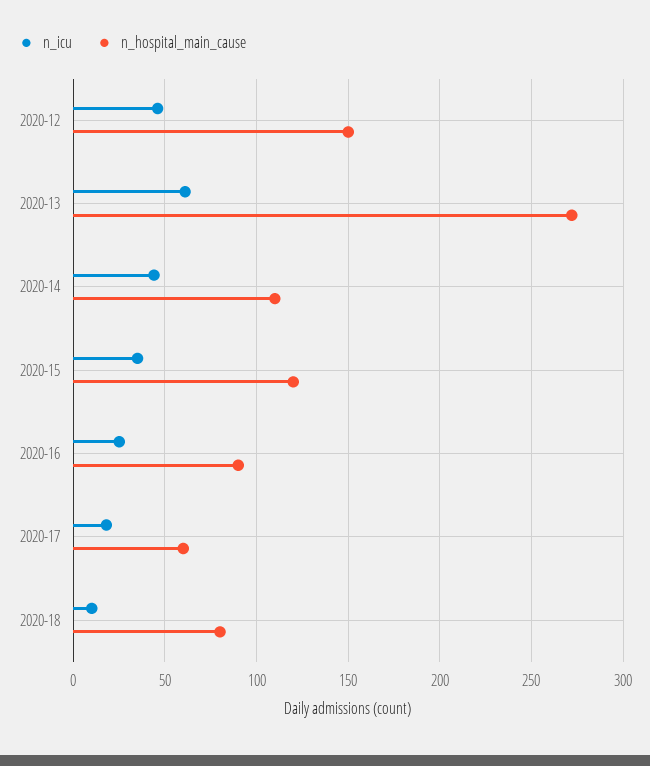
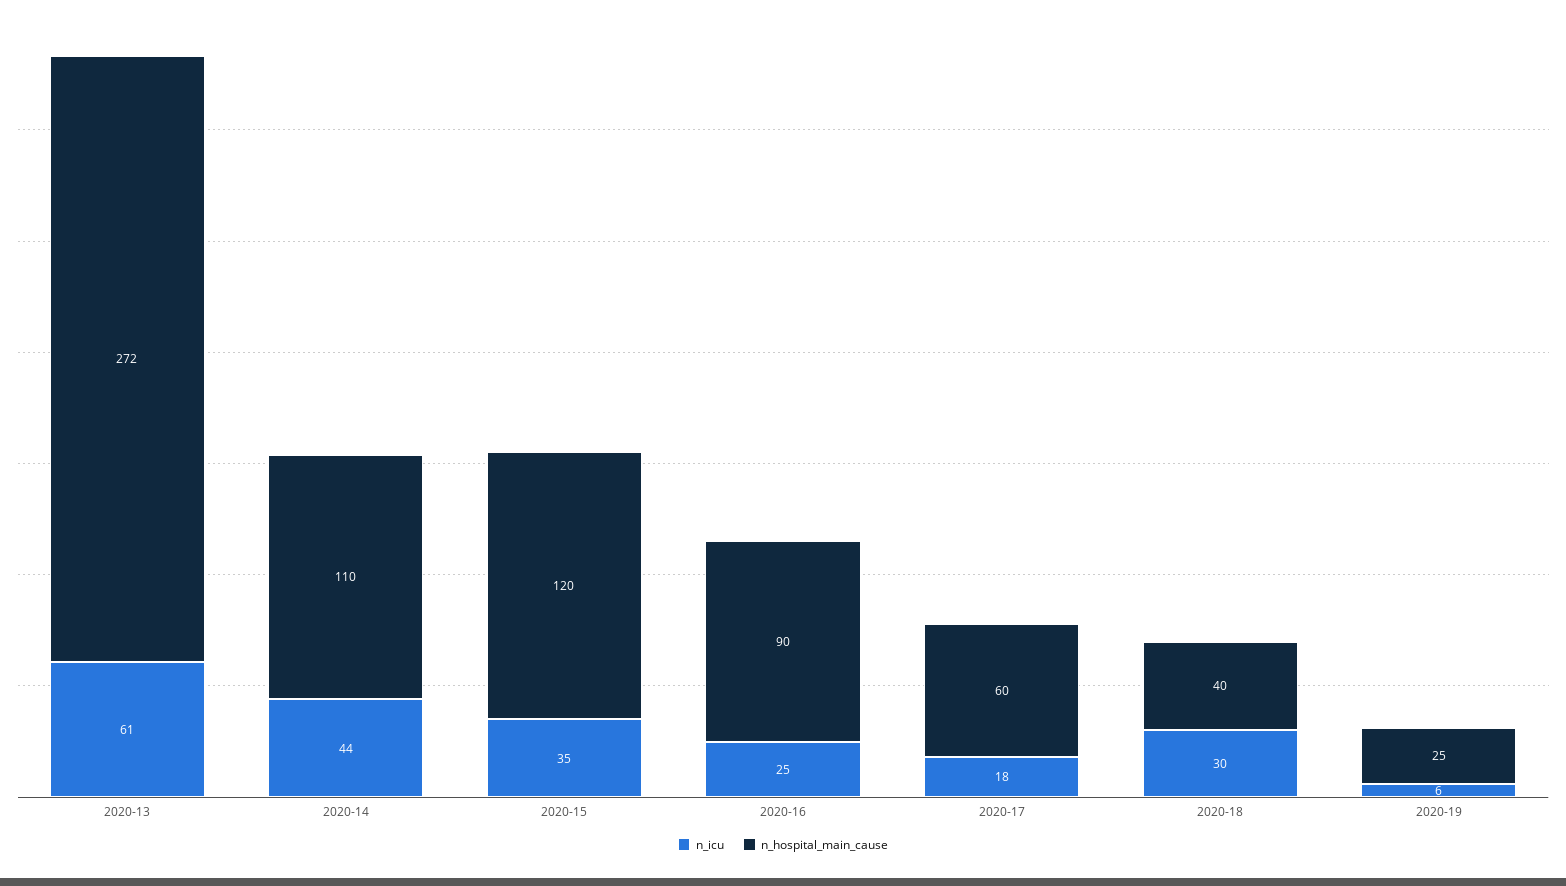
n_icu, 2020-12: 45 -> none
n_hospital_main_cause, 2020-12: 150 -> none
n_icu, 2020-18: 10 -> 30
n_hospital_main_cause, 2020-18: 80 -> 40
n_icu, 2020-19: none -> 6
n_hospital_main_cause, 2020-19: none -> 25

